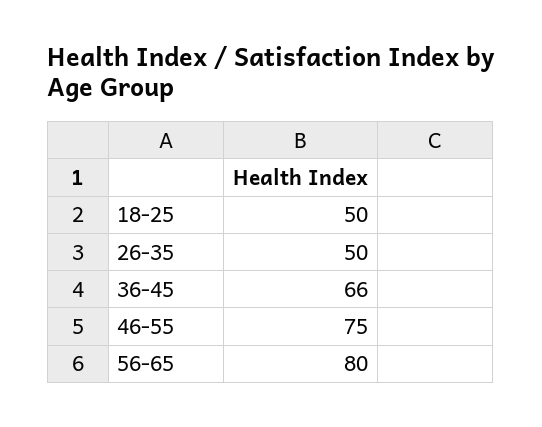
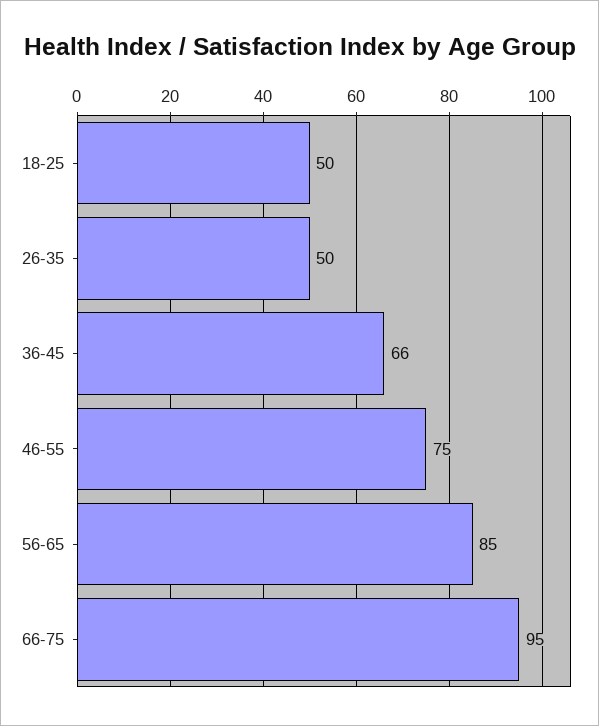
56-65: 80 -> 85
66-75: none -> 95

